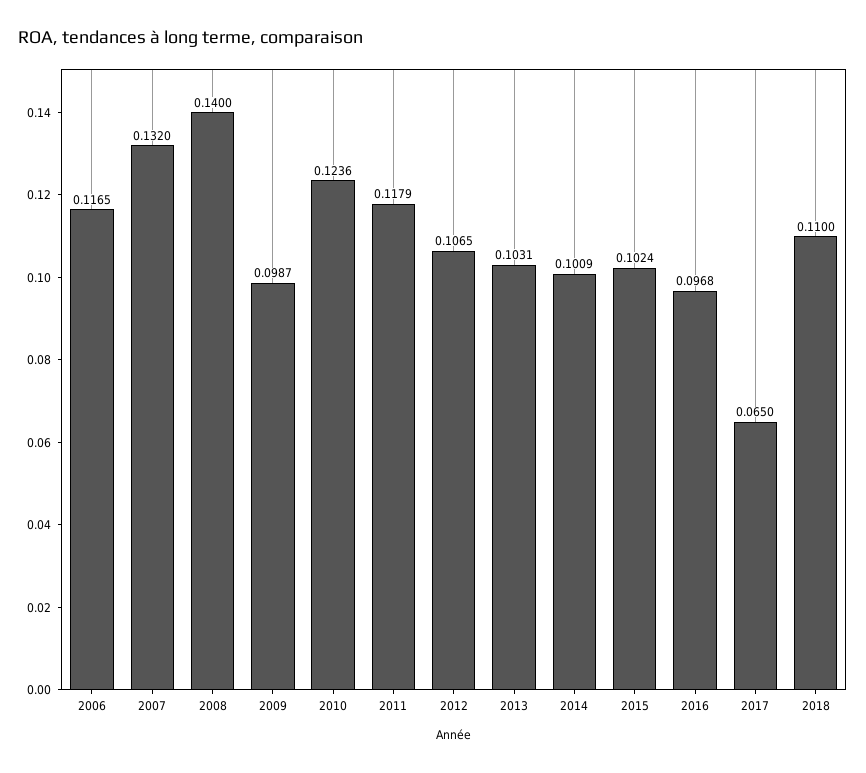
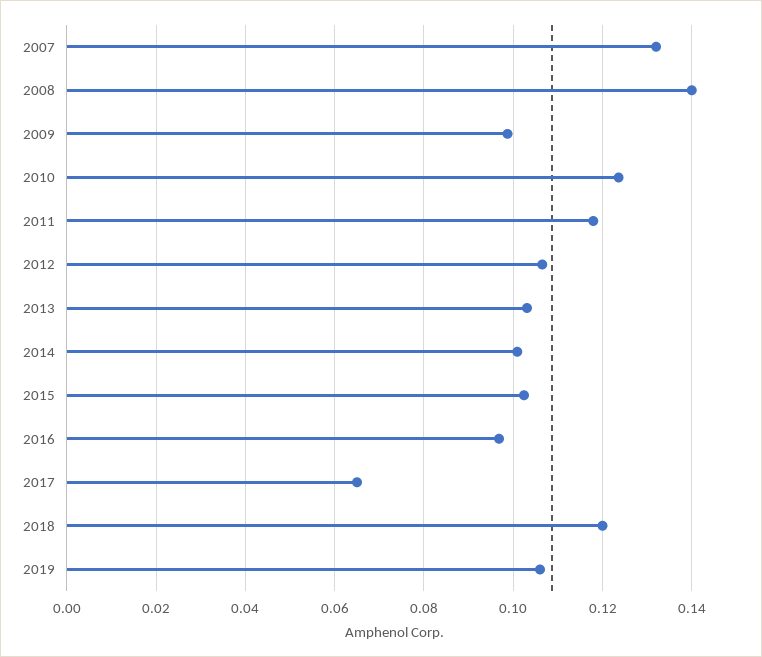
2006: 0.1165 -> none
2018: 0.11 -> 0.12
2019: none -> 0.106

